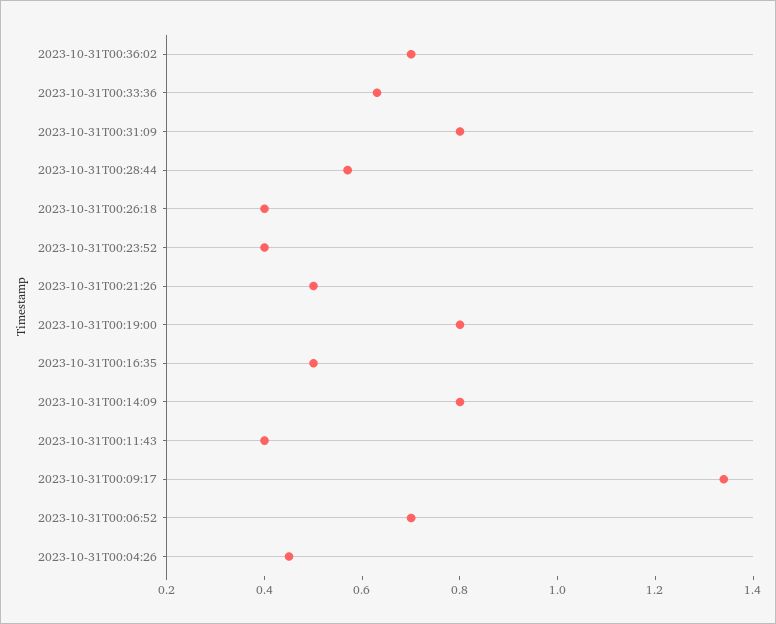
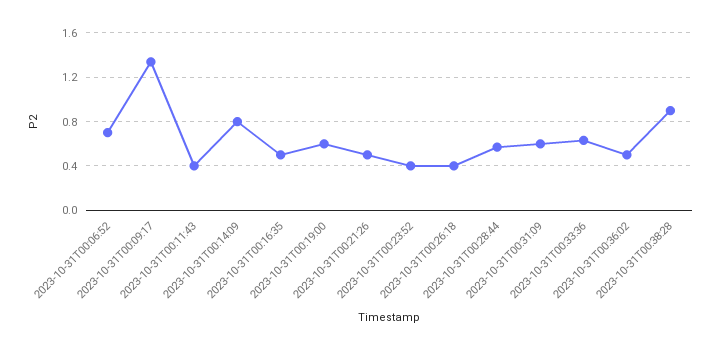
2023-10-31T00:36:02: 0.7 -> 0.5
2023-10-31T00:31:09: 0.8 -> 0.6
2023-10-31T00:19:00: 0.8 -> 0.6
2023-10-31T00:04:26: 0.45 -> none
2023-10-31T00:38:28: none -> 0.9

